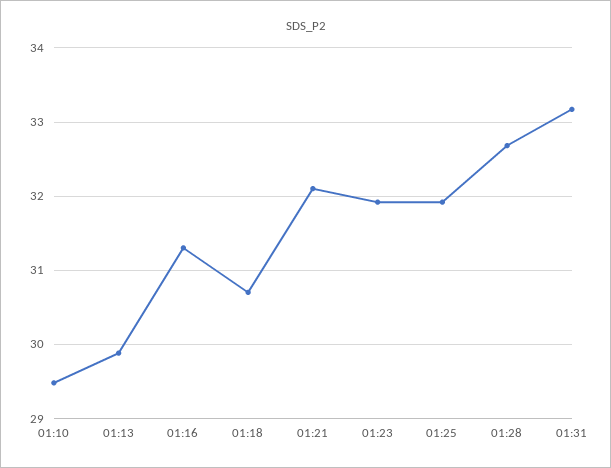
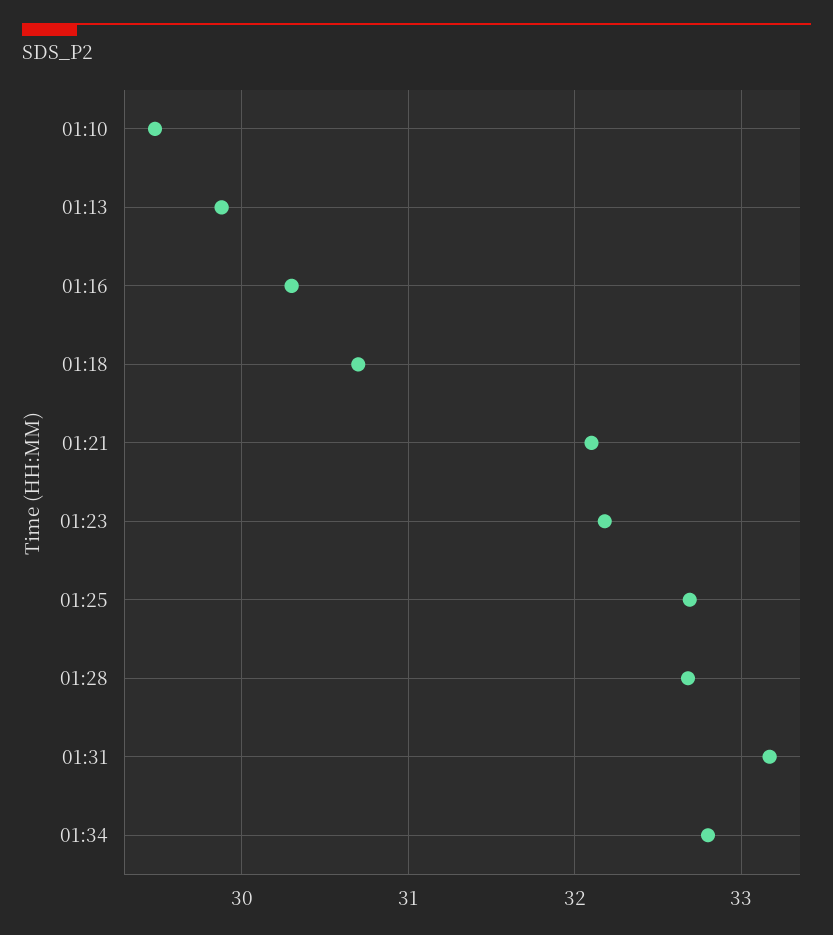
01:16: 31.3 -> 30.3
01:23: 31.9 -> 32.2
01:25: 31.9 -> 32.7
01:34: none -> 32.8

